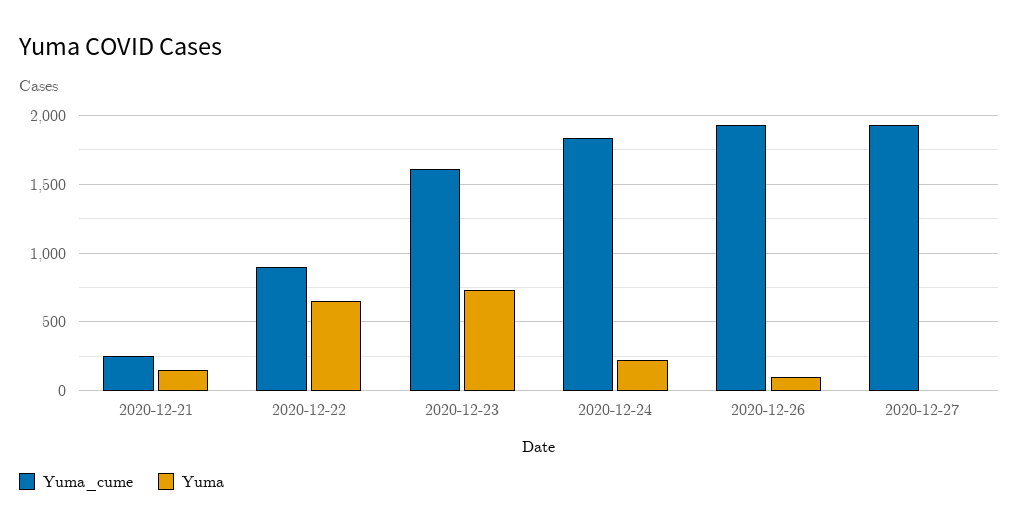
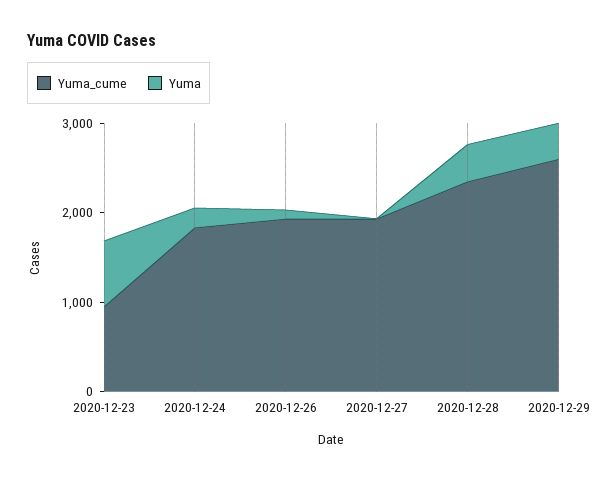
Yuma_cume, 2020-12-21: 250 -> none
Yuma, 2020-12-21: 150 -> none
Yuma_cume, 2020-12-22: 900 -> none
Yuma, 2020-12-22: 650 -> none
Yuma_cume, 2020-12-23: 1600 -> 1000
Yuma_cume, 2020-12-28: none -> 2400
Yuma, 2020-12-28: none -> 400
Yuma_cume, 2020-12-29: none -> 2600
Yuma, 2020-12-29: none -> 400

